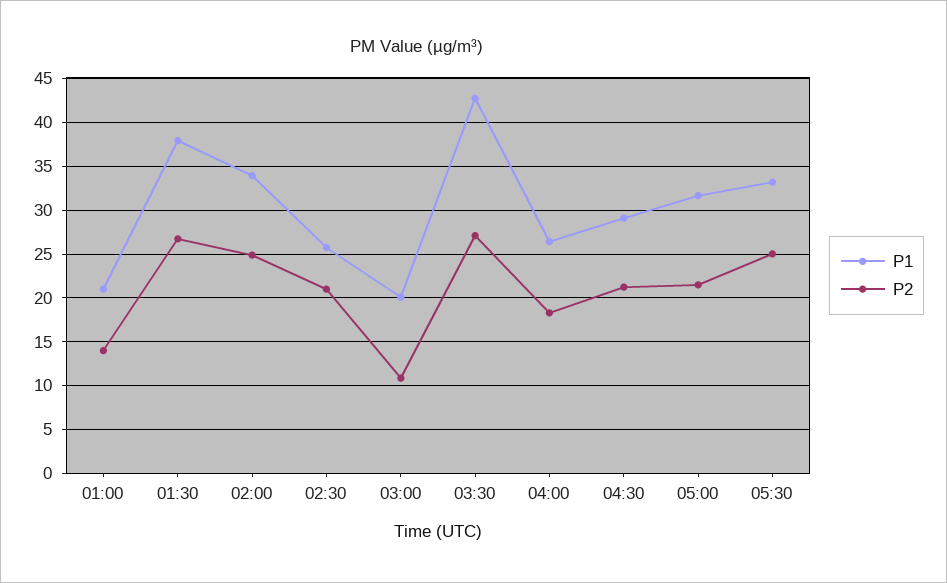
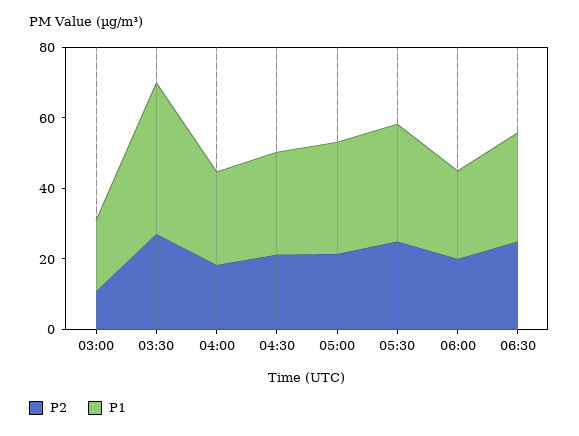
P1, 01:00: 21 -> none
P2, 01:00: 14 -> none
P1, 01:30: 38 -> none
P2, 01:30: 27 -> none
P1, 02:00: 34 -> none
P2, 02:00: 25 -> none
P1, 02:30: 26 -> none
P2, 02:30: 21 -> none
P2, 06:00: none -> 20
P1, 06:00: none -> 25
P2, 06:30: none -> 25
P1, 06:30: none -> 30

